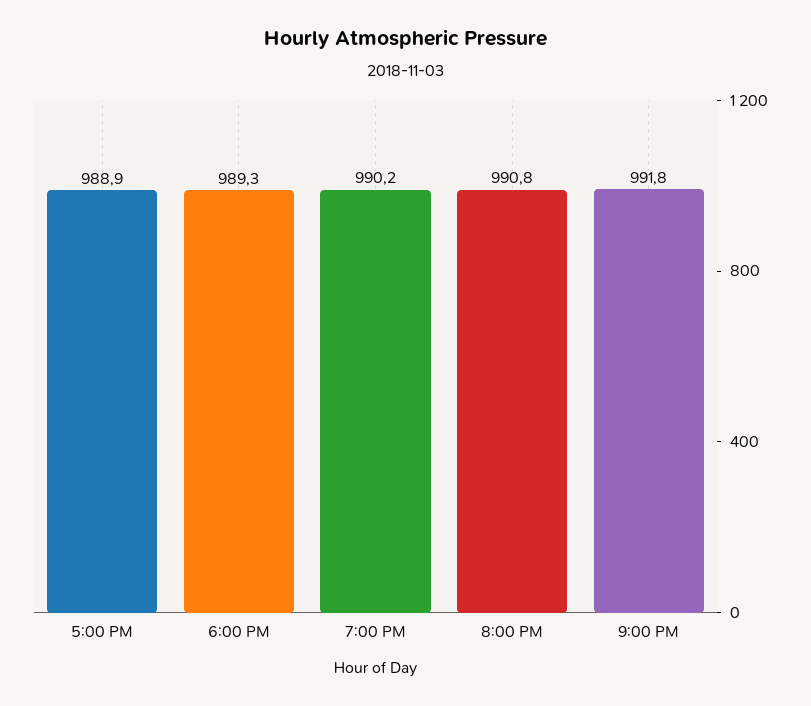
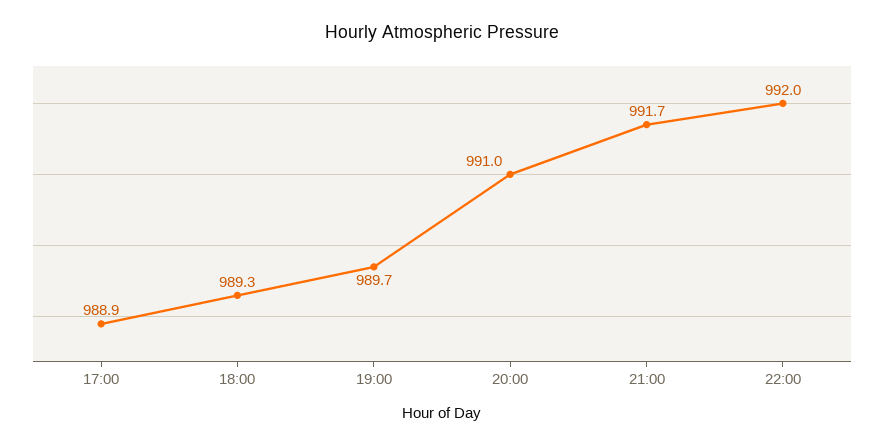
7:00 PM: 990.2 -> 989.7
8:00 PM: 990.8 -> 991
9:00 PM: 991.8 -> 991.7
22:00: none -> 992

